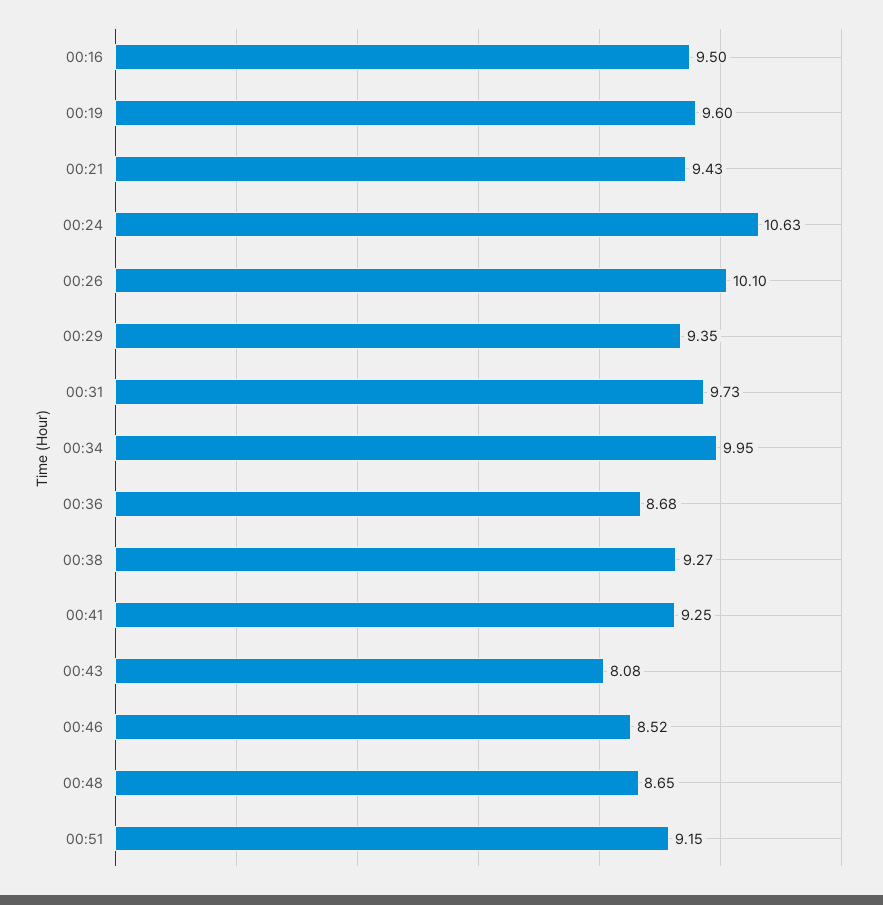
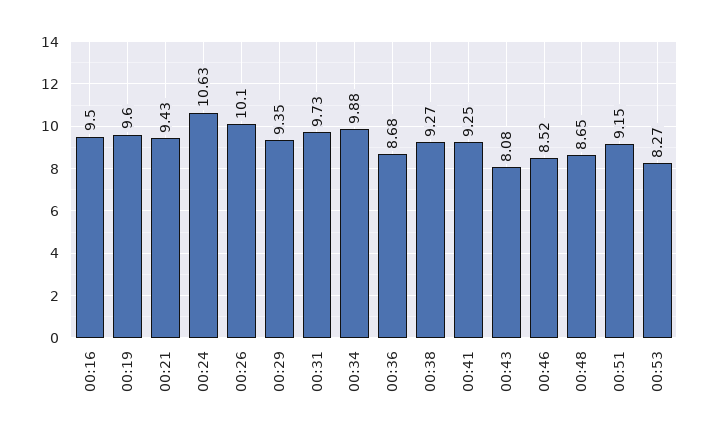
00:34: 9.95 -> 9.88
00:53: none -> 8.27

